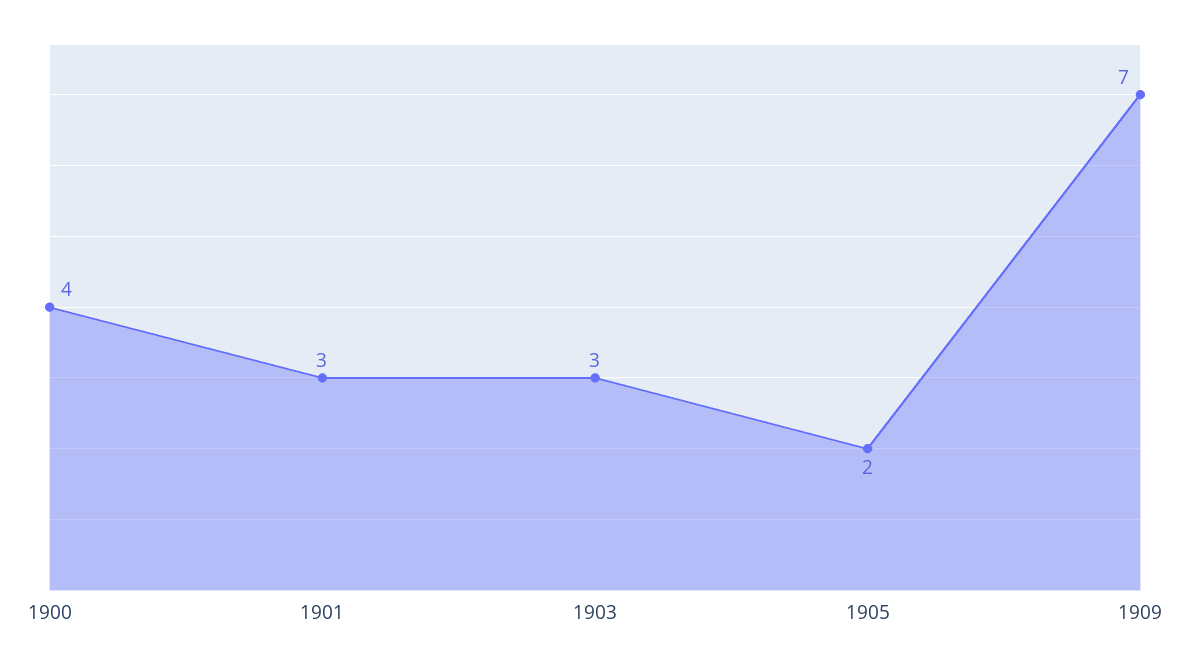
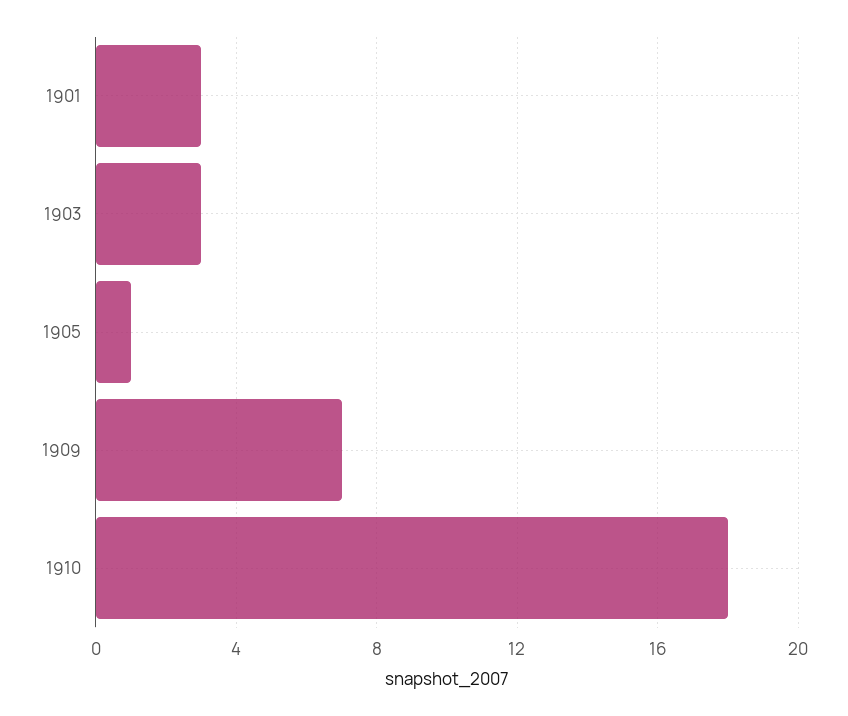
1900: 4 -> none
1905: 2 -> 1
1910: none -> 18

